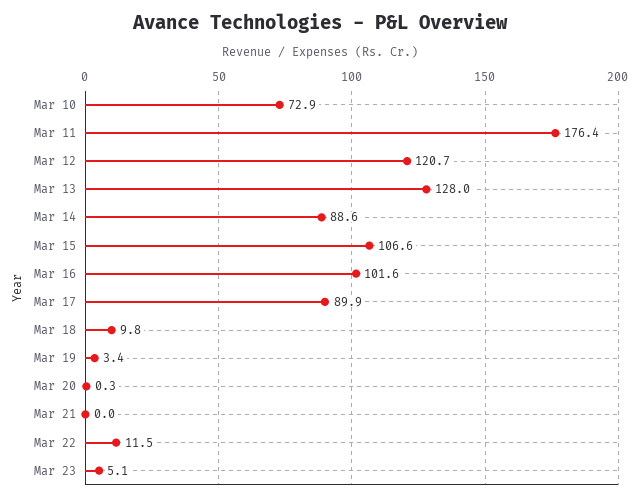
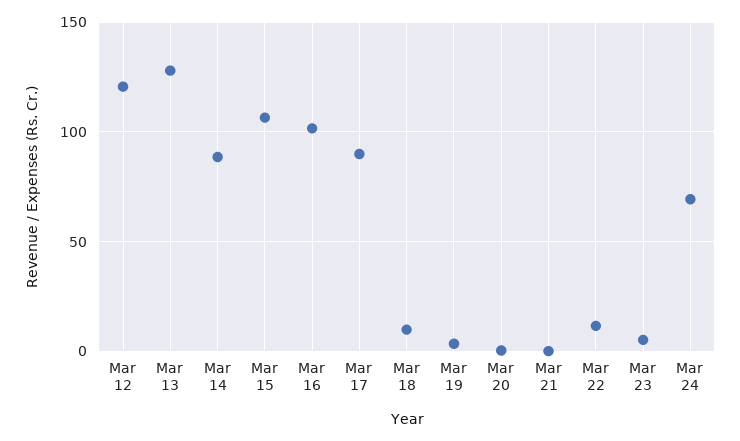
Mar 10: 72.9 -> none
Mar 11: 176.4 -> none
Mar 24: none -> 70

